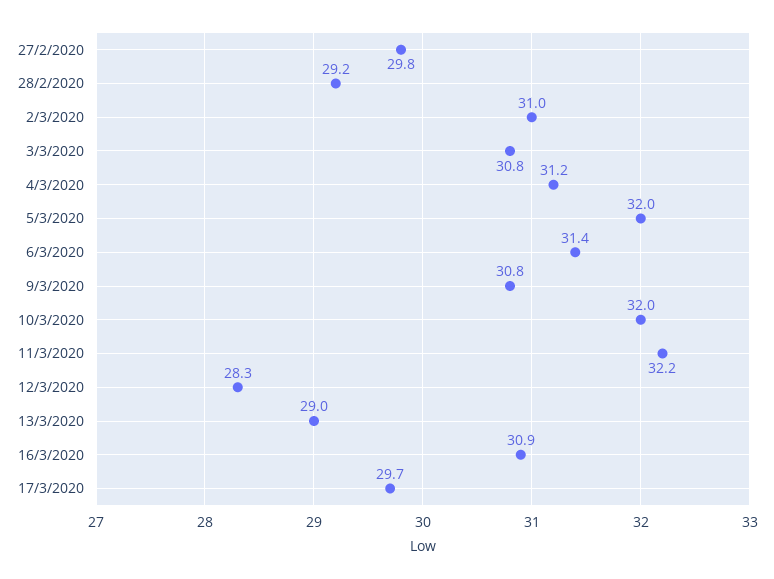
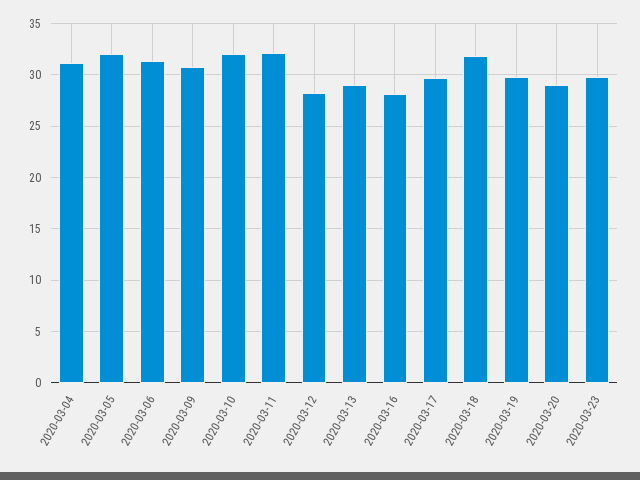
27/2/2020: 29.8 -> none
28/2/2020: 29.2 -> none
2/3/2020: 31 -> none
3/3/2020: 30.8 -> none
16/3/2020: 30.9 -> 28
2020-03-18: none -> 32
2020-03-19: none -> 30
2020-03-20: none -> 29
2020-03-23: none -> 30

